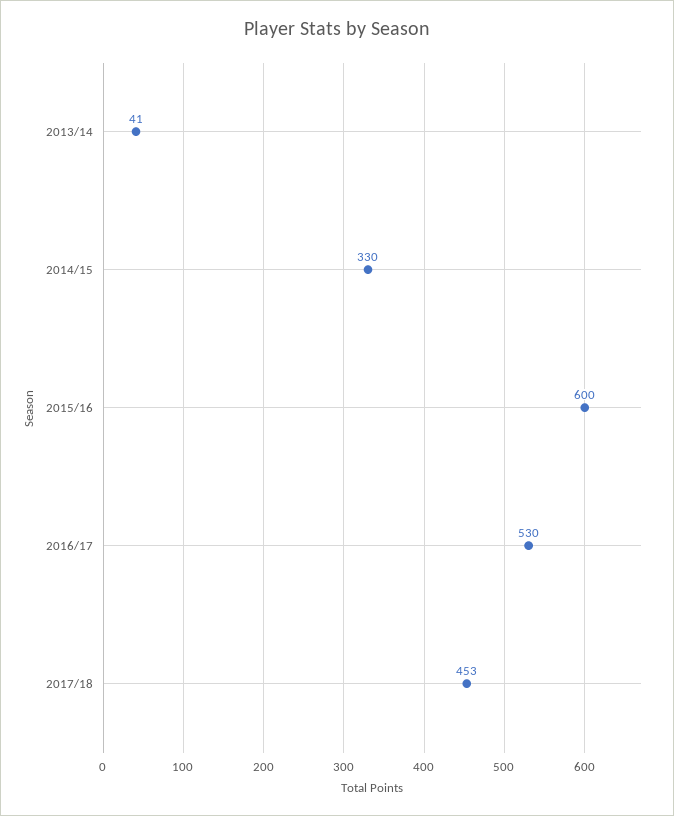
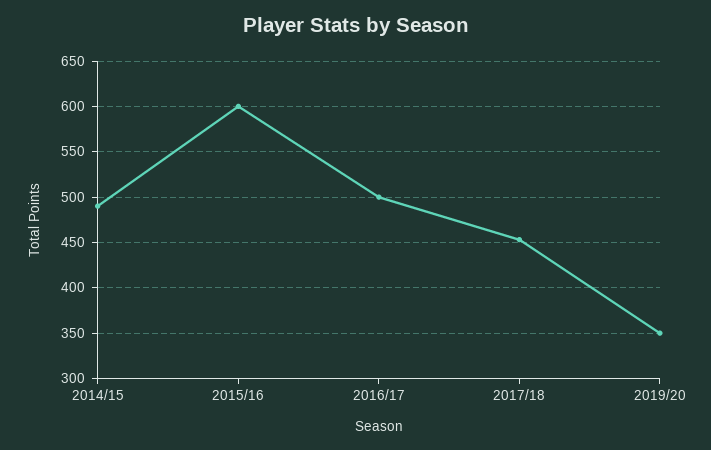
2013/14: 41 -> none
2014/15: 330 -> 490
2016/17: 530 -> 500
2019/20: none -> 350

